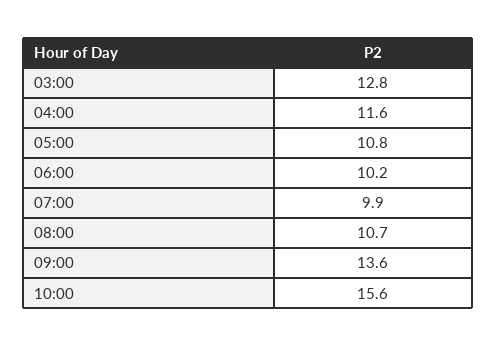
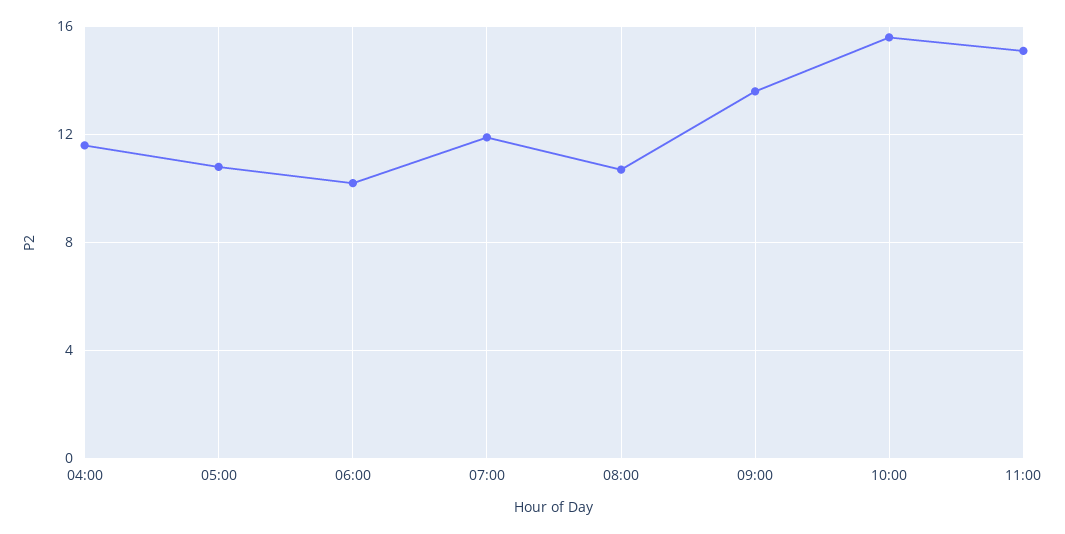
03:00: 12.8 -> none
07:00: 9.9 -> 12
11:00: none -> 15

